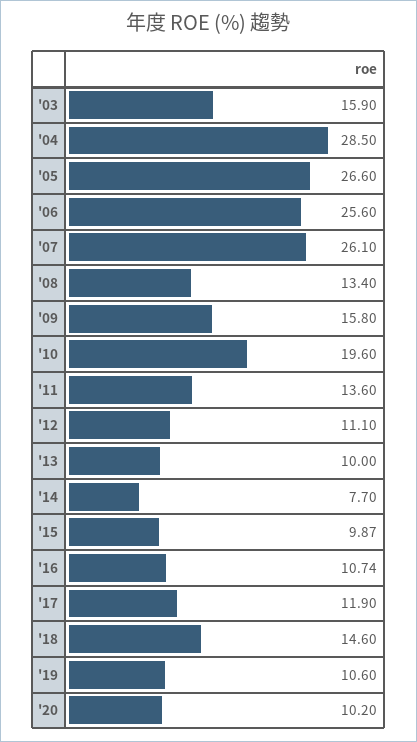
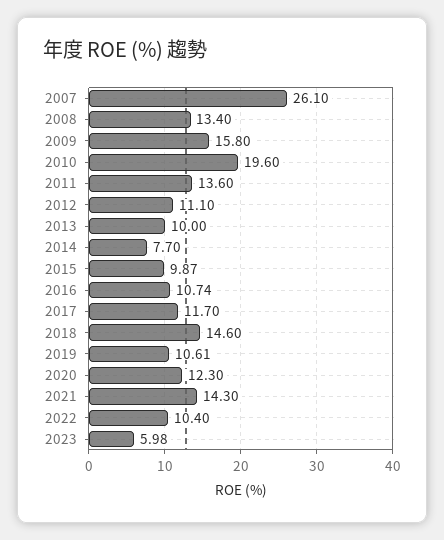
'03: 15.9 -> none
'04: 28.5 -> none
'05: 26.6 -> none
'06: 25.6 -> none
'17: 11.9 -> 11.7
'19: 10.6 -> 10.61
'20: 10.2 -> 12.3
2021: none -> 14.3
2022: none -> 10.4
2023: none -> 5.98

